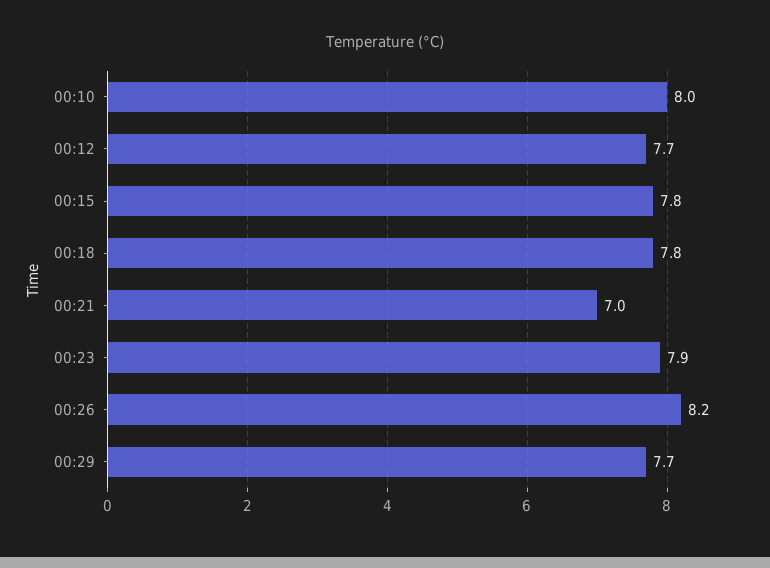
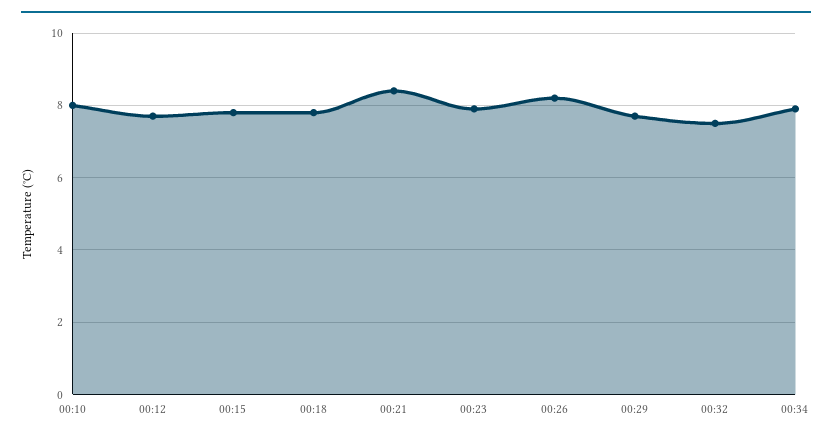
00:21: 7 -> 8.5
00:32: none -> 7.5
00:34: none -> 8

